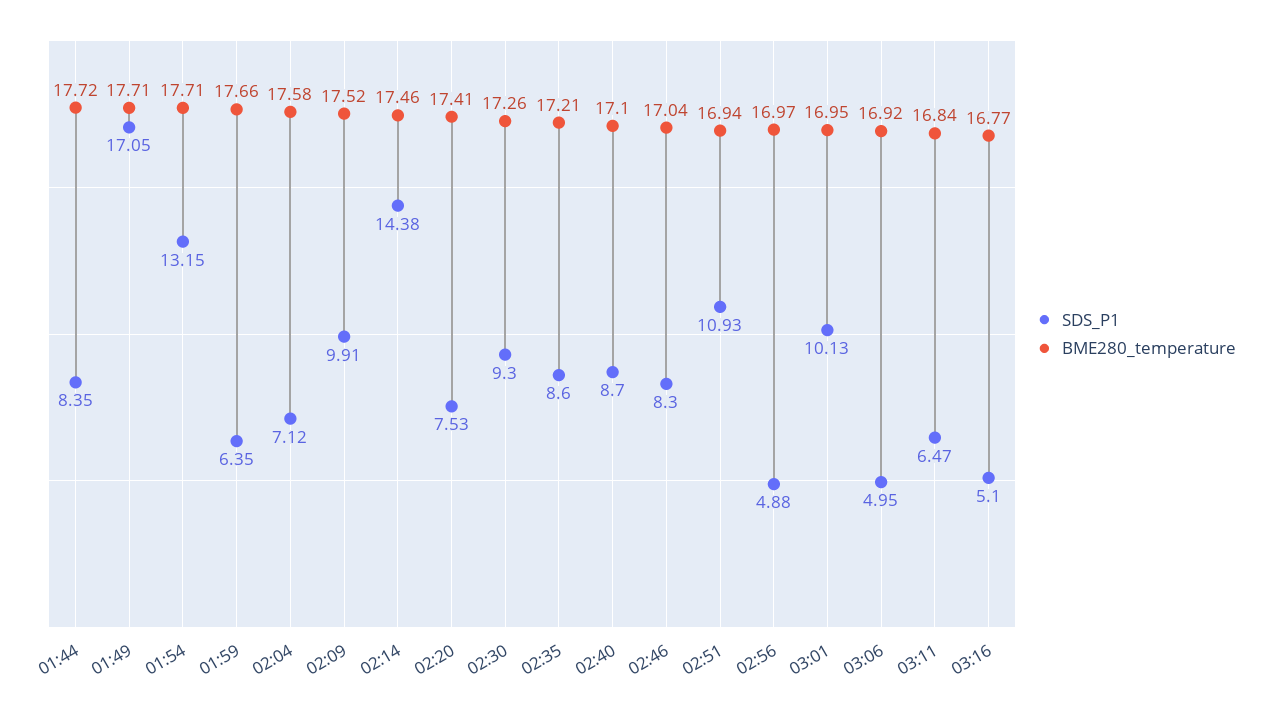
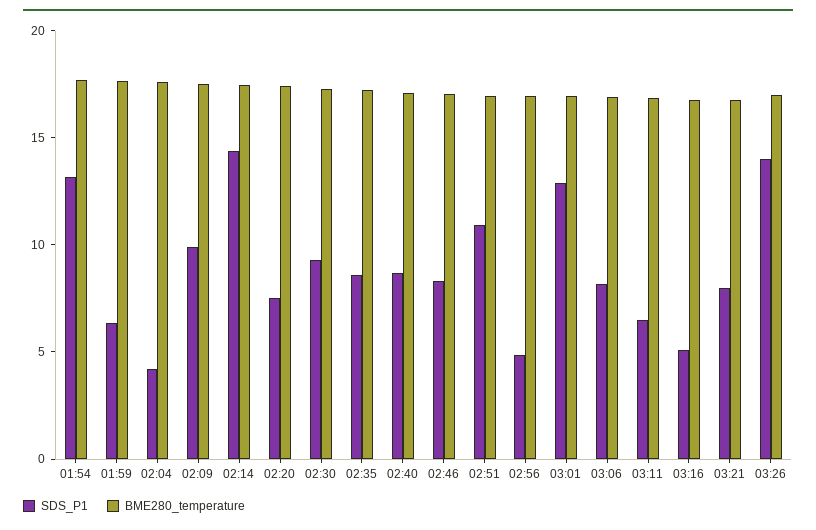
SDS_P1, 01:44: 8.35 -> none
BME280_temperature, 01:44: 17.72 -> none
SDS_P1, 01:49: 17.05 -> none
BME280_temperature, 01:49: 17.71 -> none
SDS_P1, 02:04: 7.12 -> 4
SDS_P1, 03:01: 10.13 -> 13
SDS_P1, 03:06: 4.95 -> 8
SDS_P1, 03:21: none -> 8
BME280_temperature, 03:21: none -> 17
SDS_P1, 03:26: none -> 14
BME280_temperature, 03:26: none -> 17

